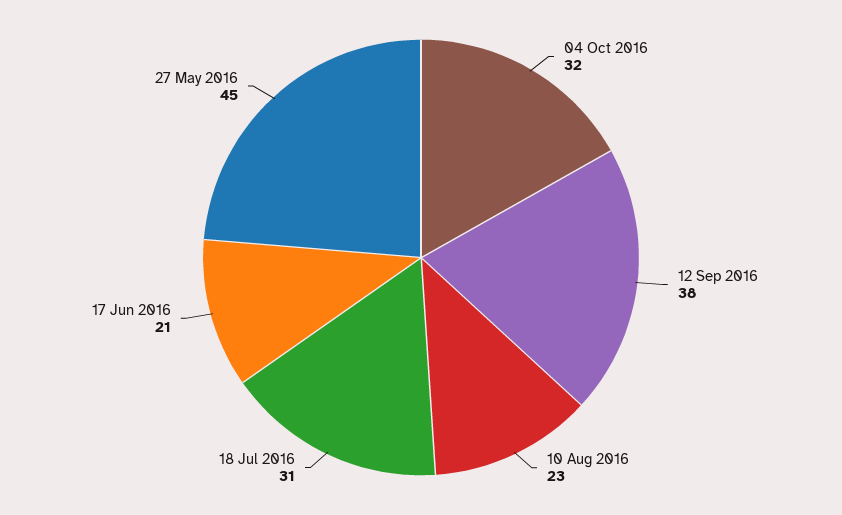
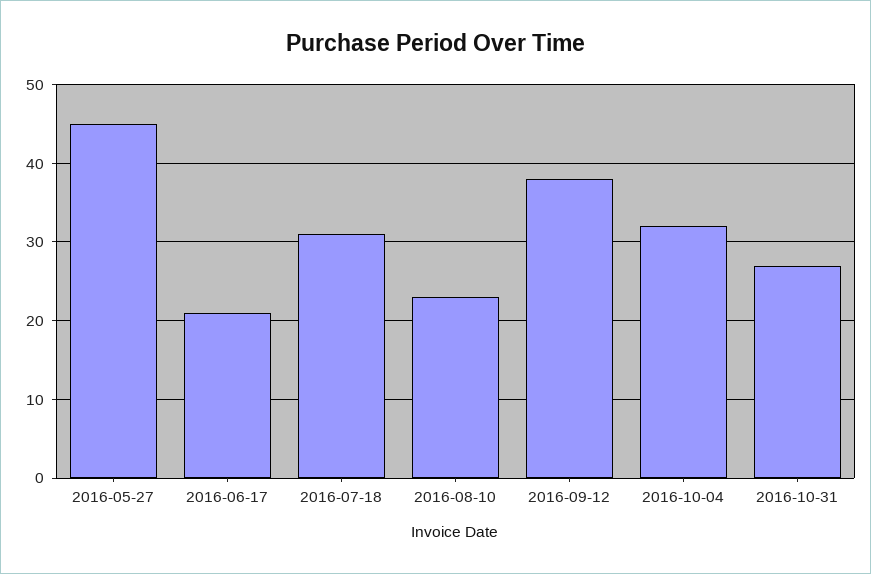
2016-10-31: none -> 27

